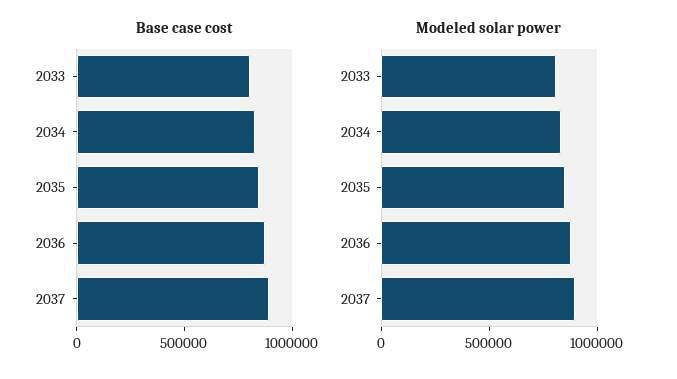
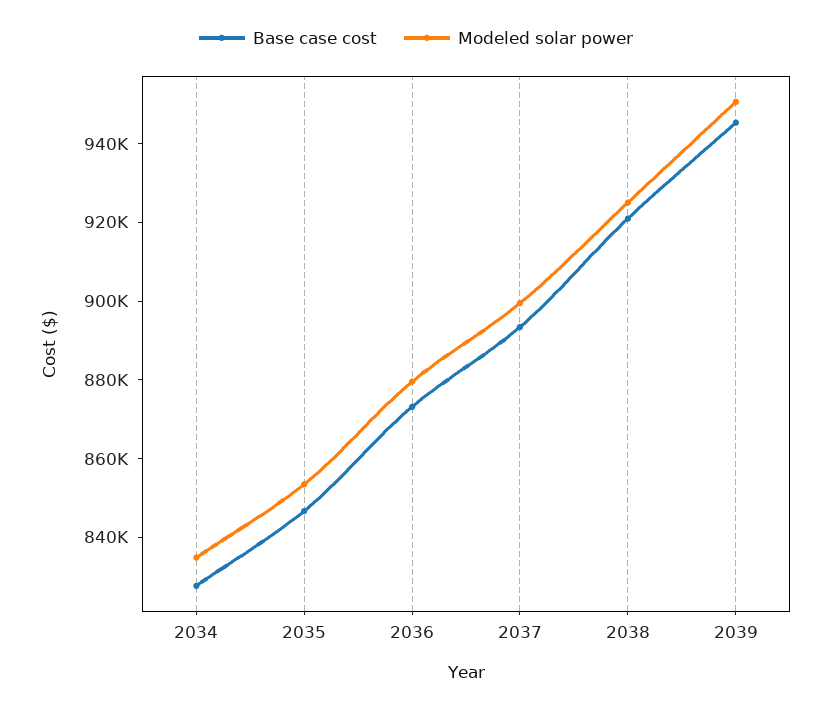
Base case cost, 2033: 800000 -> none
Modeled solar power, 2033: 800000 -> none
Base case cost, 2038: none -> 920000
Modeled solar power, 2038: none -> 925000
Base case cost, 2039: none -> 945000
Modeled solar power, 2039: none -> 950000

